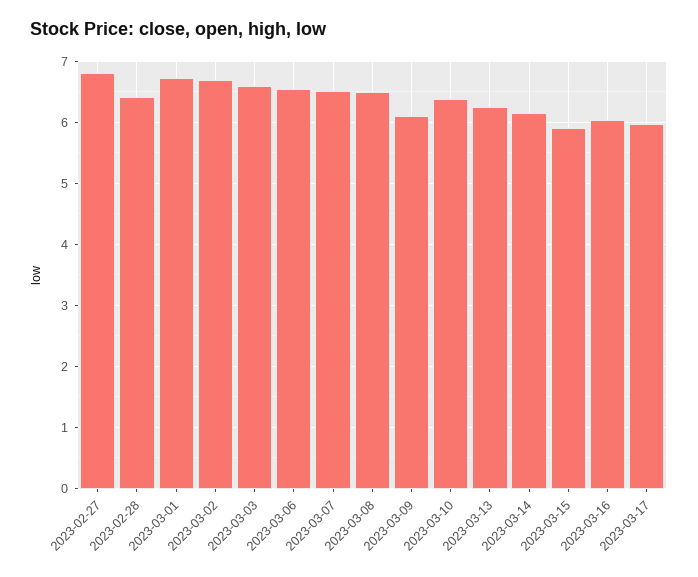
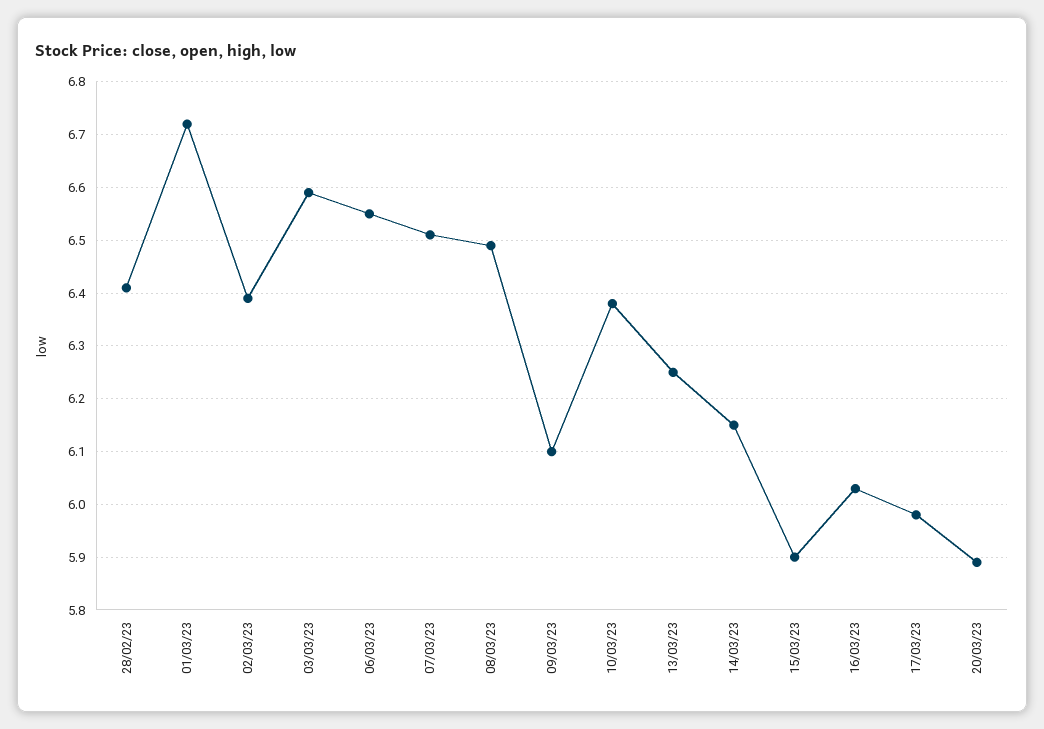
2023-02-27: 6.8 -> none
2023-03-02: 6.7 -> 6.4
20/03/23: none -> 5.9

